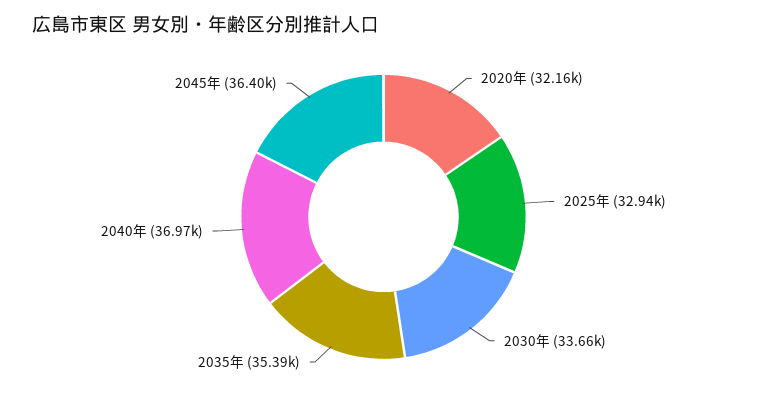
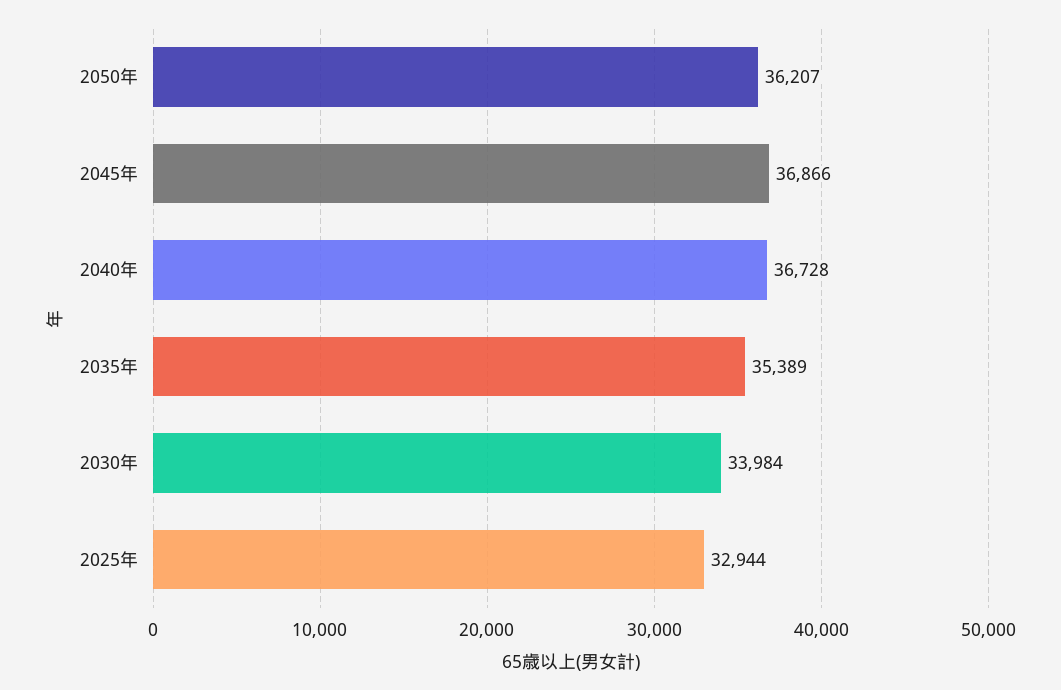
2020年: 32160 -> none
2030年: 33660 -> 33984
2040年: 36970 -> 36728
2045年: 36400 -> 36866
2050年: none -> 36207

